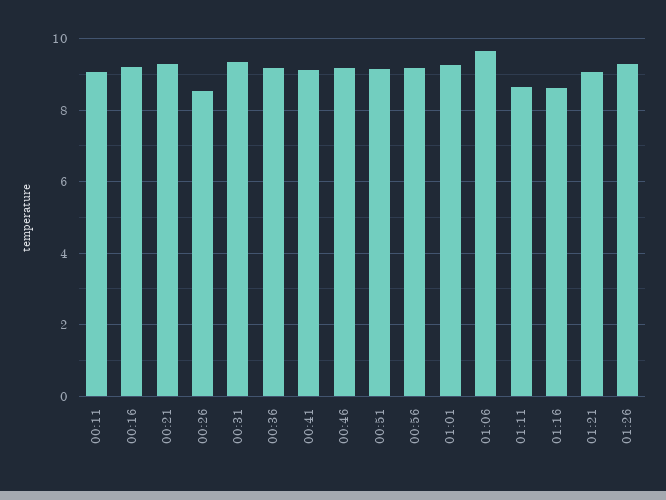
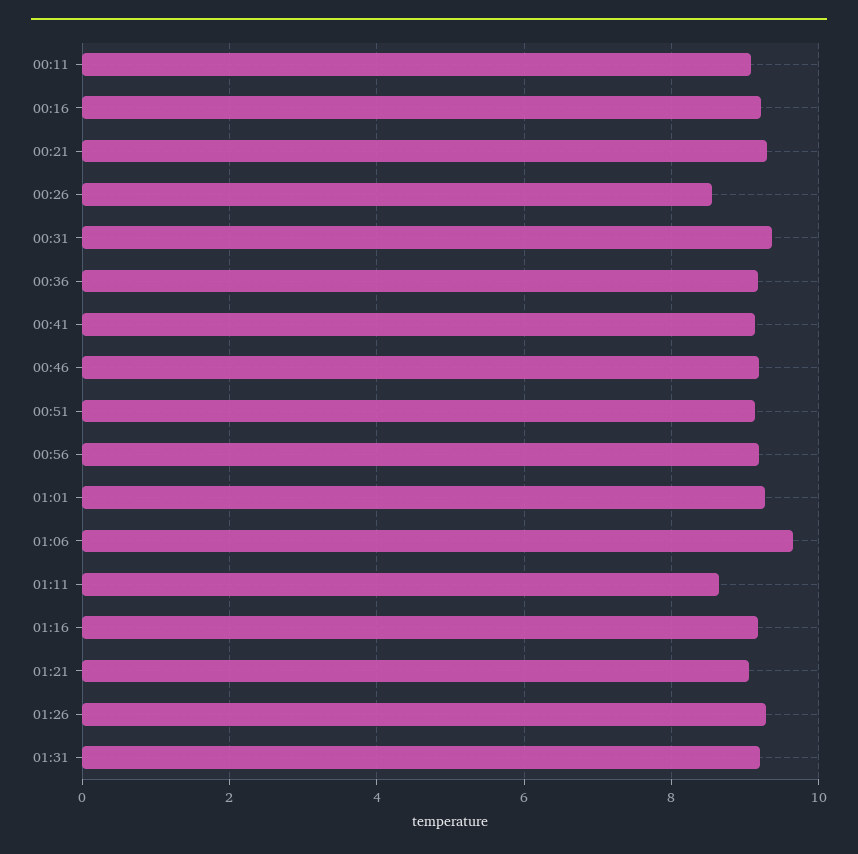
01:16: 8.6 -> 9.2
01:31: none -> 9.2

